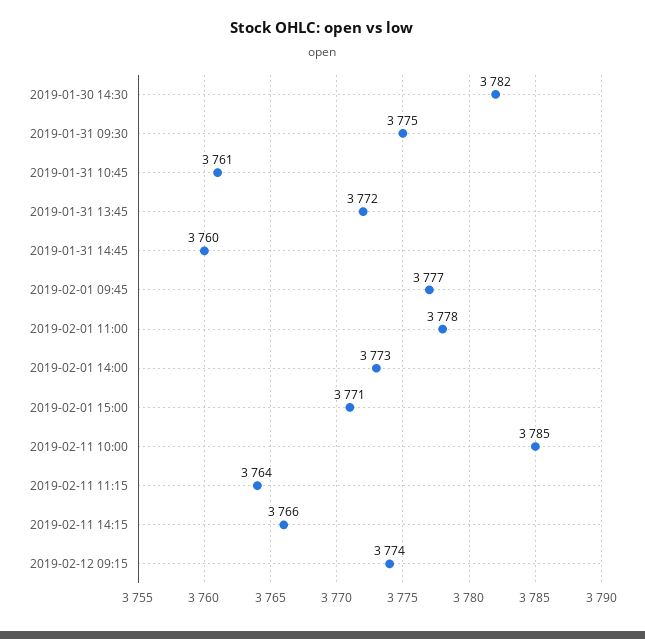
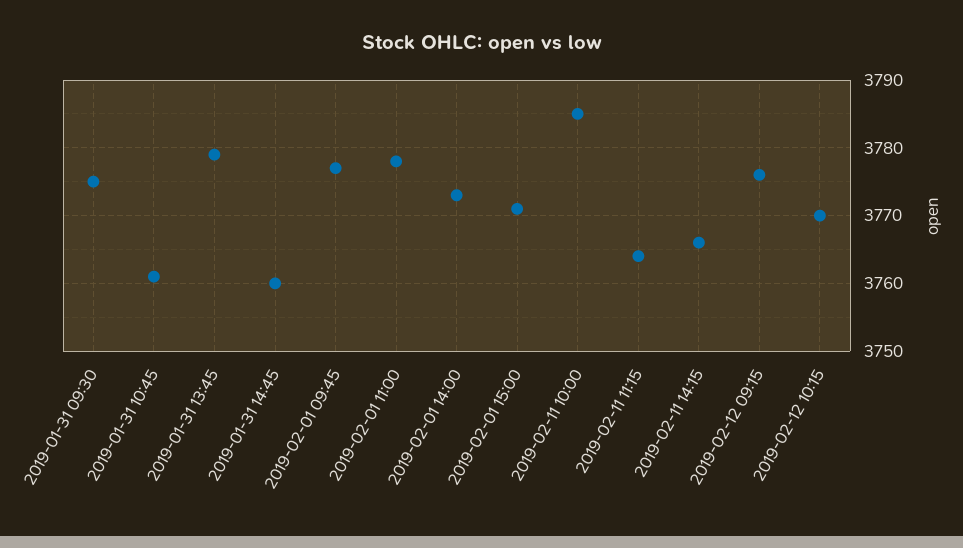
2019-01-30 14:30: 3782 -> none
2019-01-31 13:45: 3772 -> 3779
2019-02-12 09:15: 3774 -> 3776
2019-02-12 10:15: none -> 3770

